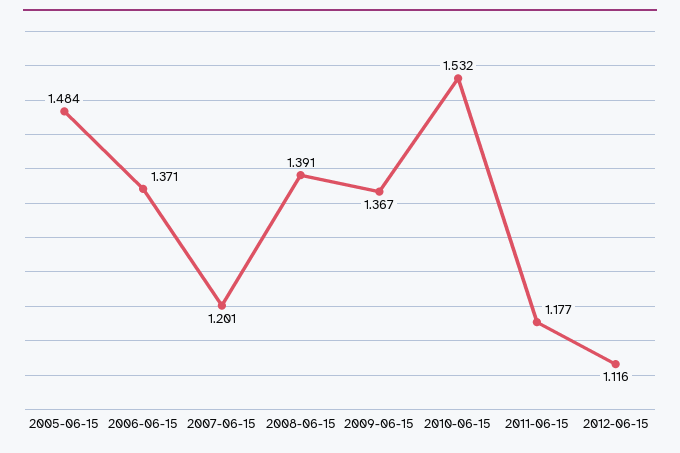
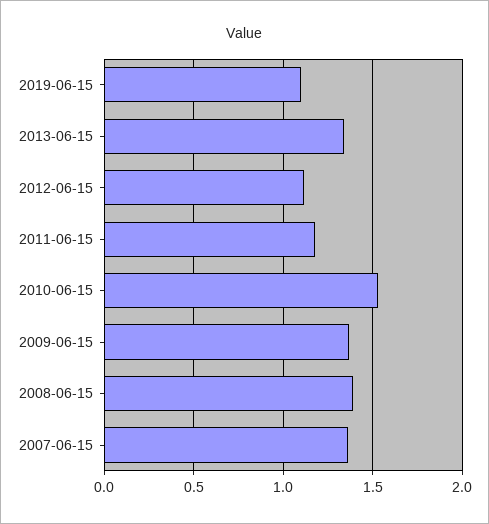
2005-06-15: 1.484 -> none
2006-06-15: 1.371 -> none
2007-06-15: 1.201 -> 1.35
2019-06-15: none -> 1.1
2013-06-15: none -> 1.35

